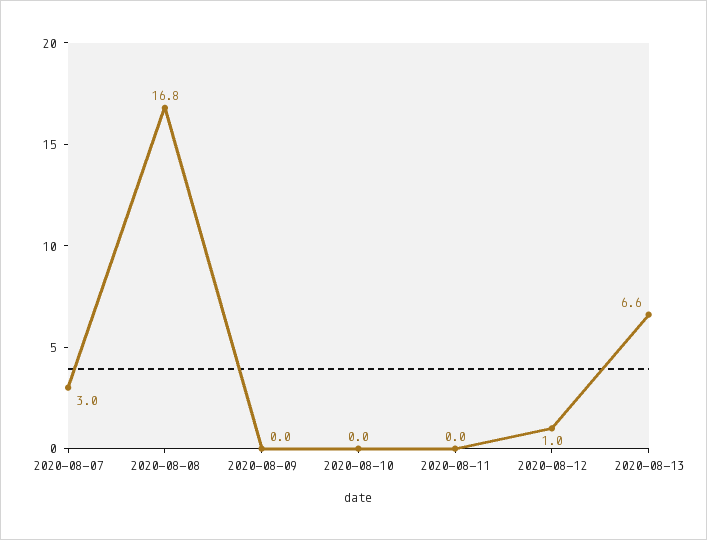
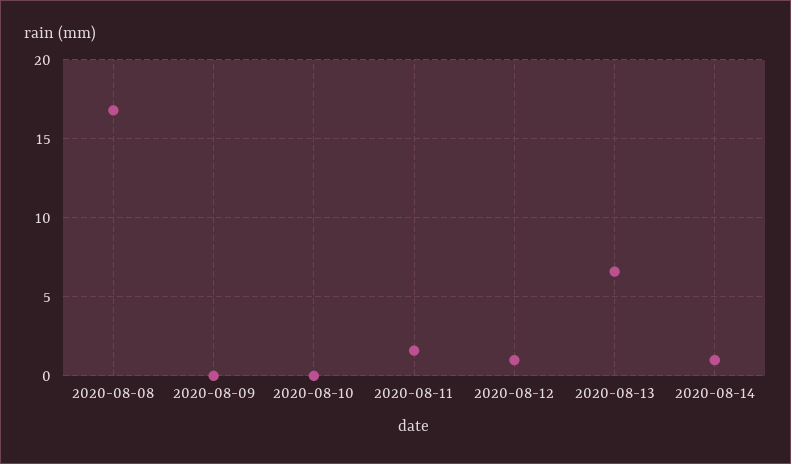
2020-08-07: 3 -> none
2020-08-11: 0 -> 1.5
2020-08-14: none -> 1

